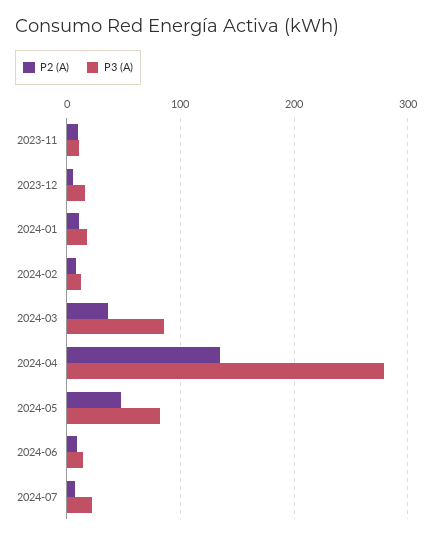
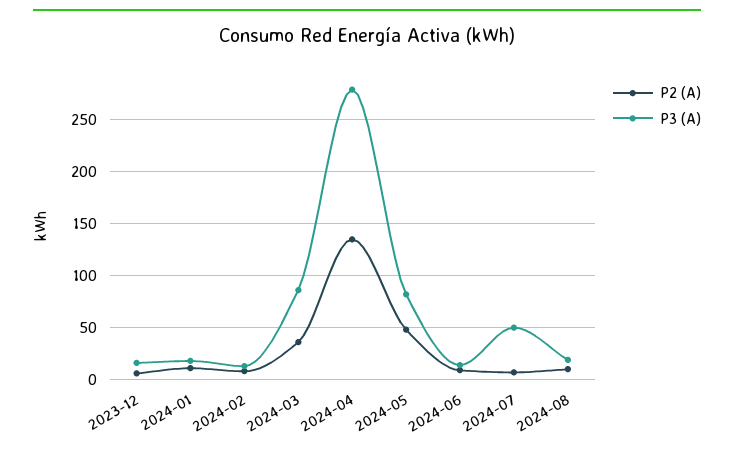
P2 (A), 2023-11: 10 -> none
P3 (A), 2023-11: 10 -> none
P3 (A), 2024-07: 20 -> 50
P2 (A), 2024-08: none -> 10
P3 (A), 2024-08: none -> 20

